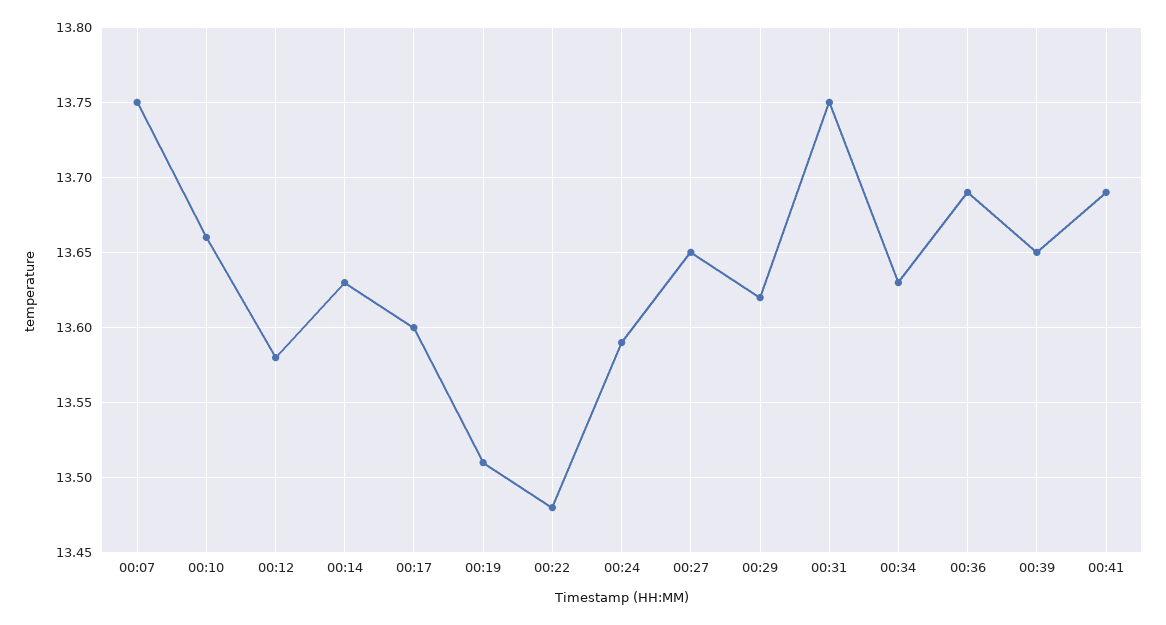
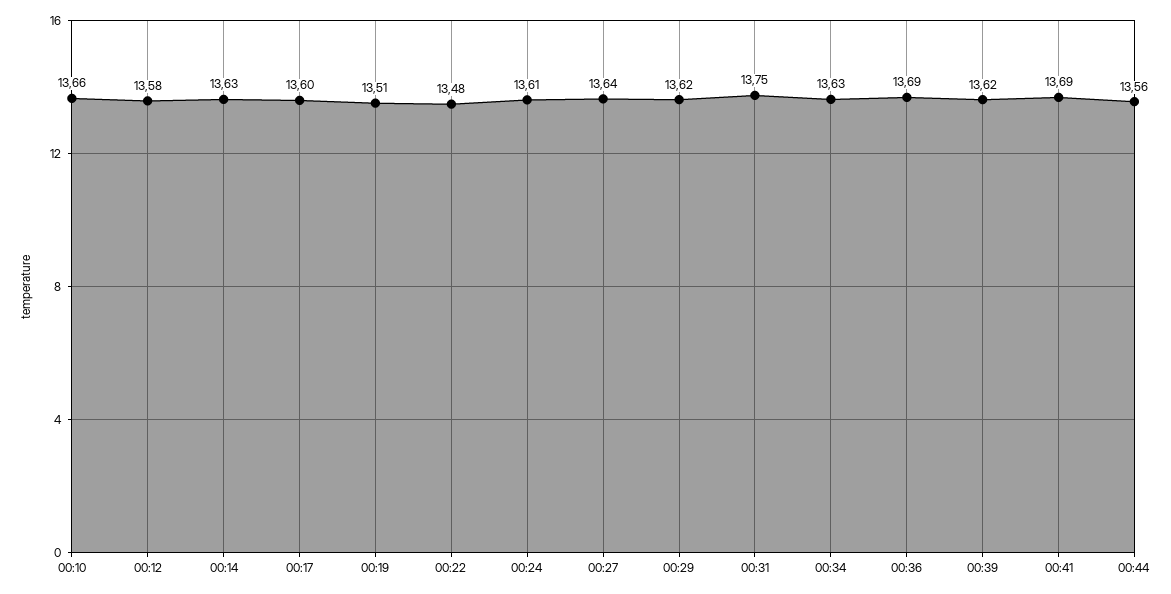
00:07: 13.75 -> none
00:24: 13.59 -> 13.61
00:27: 13.65 -> 13.64
00:39: 13.65 -> 13.62
00:44: none -> 13.56

